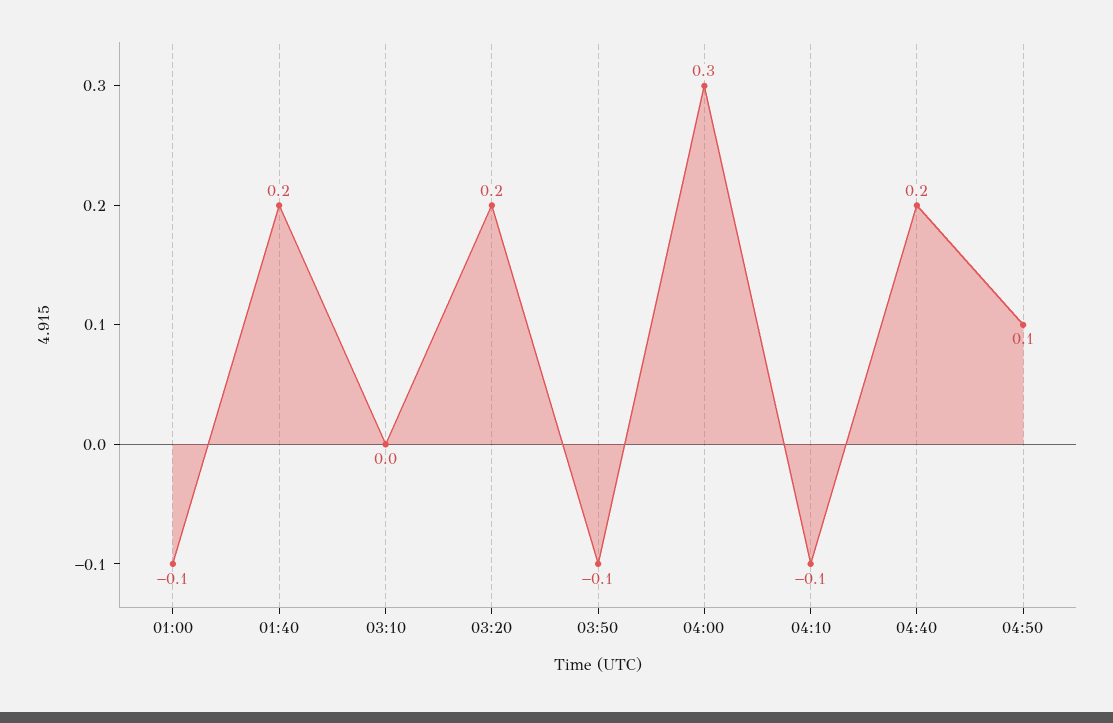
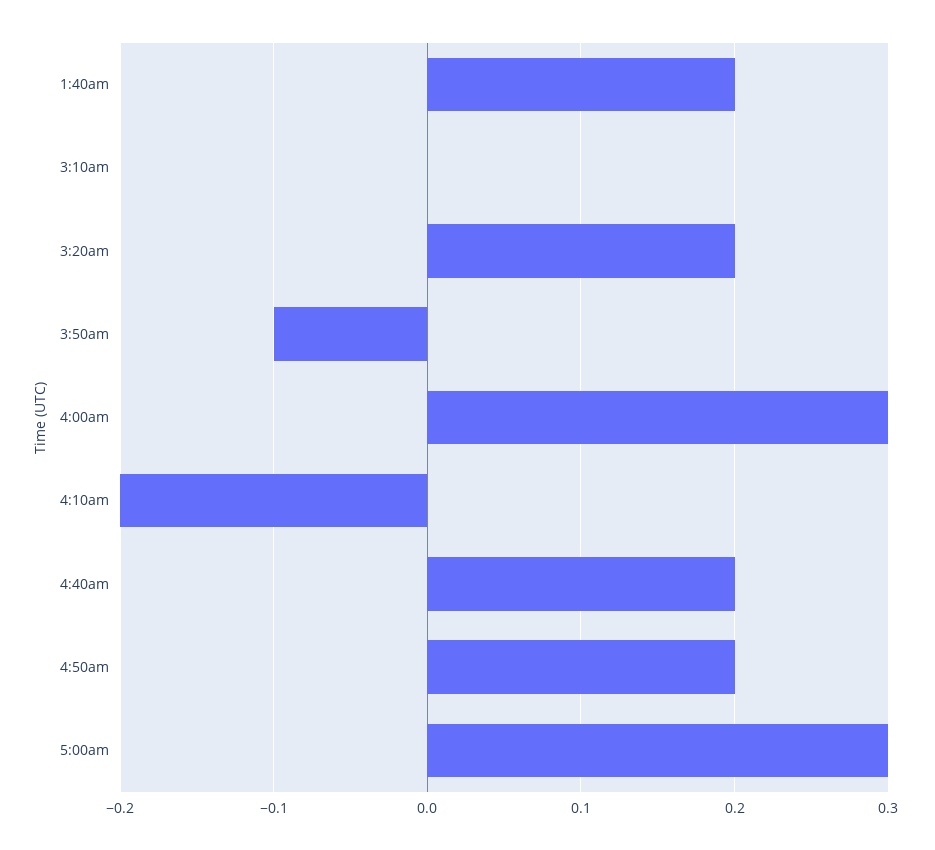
01:00: -0.1 -> none
04:10: -0.1 -> -0.2
04:50: 0.1 -> 0.2
5:00am: none -> 0.3

